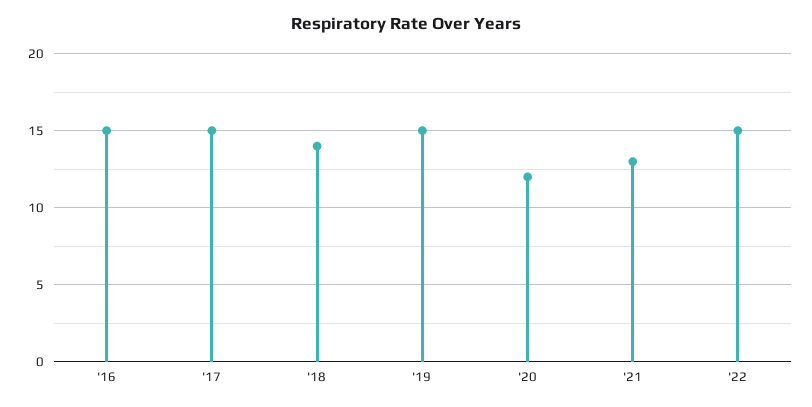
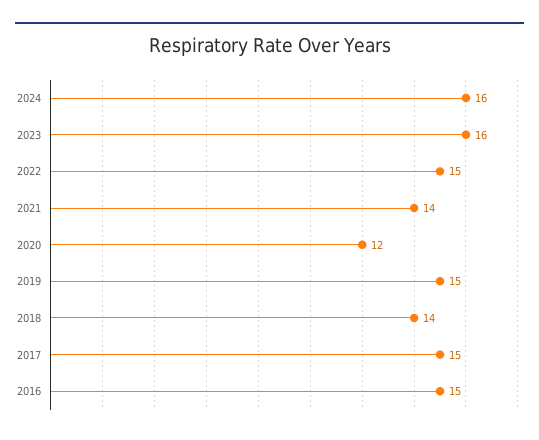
'21: 13 -> 14
2024: none -> 16
2023: none -> 16

